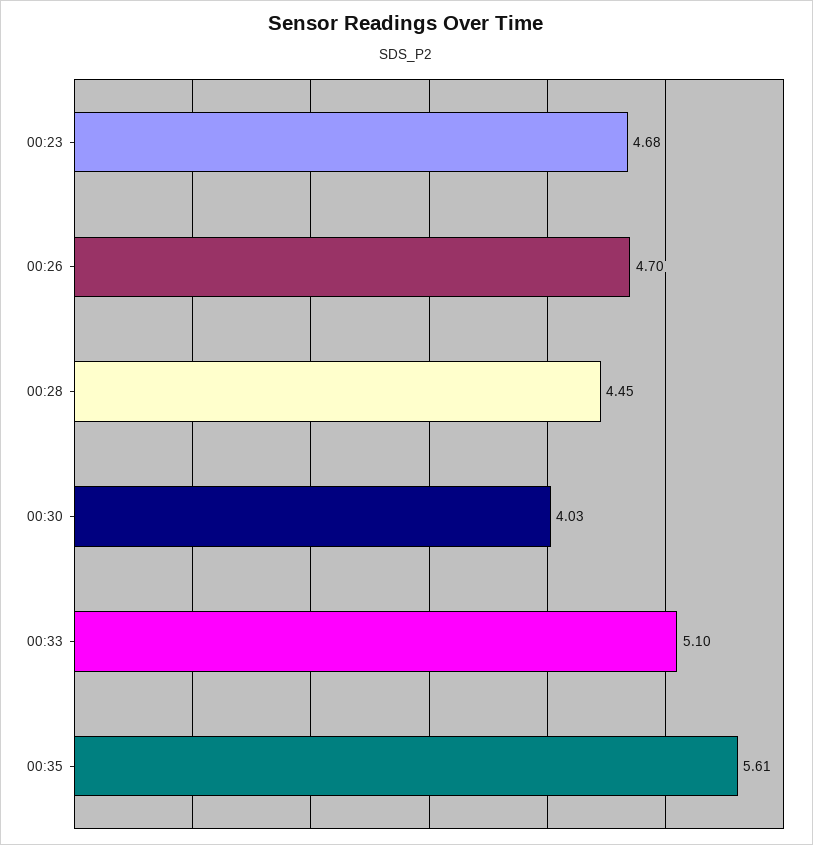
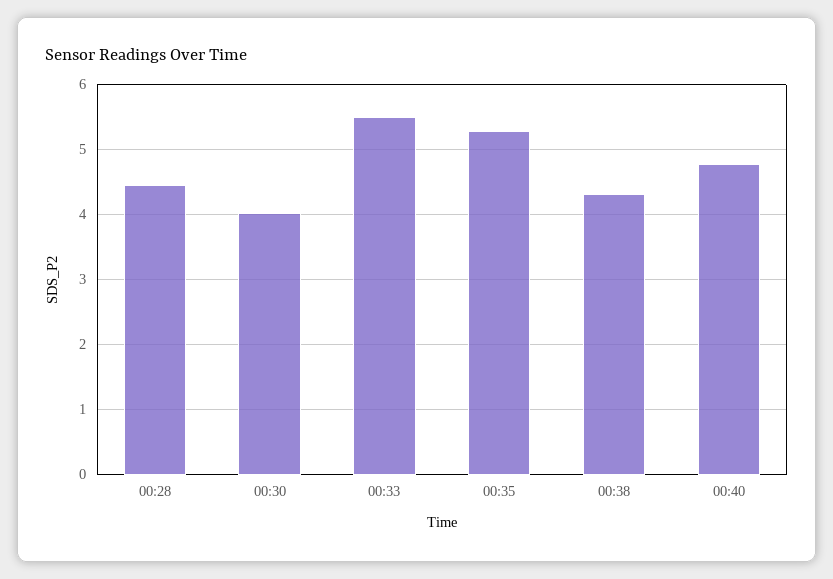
00:23: 4.68 -> none
00:26: 4.7 -> none
00:33: 5.1 -> 5.5
00:35: 5.61 -> 5.3
00:38: none -> 4.3
00:40: none -> 4.8

